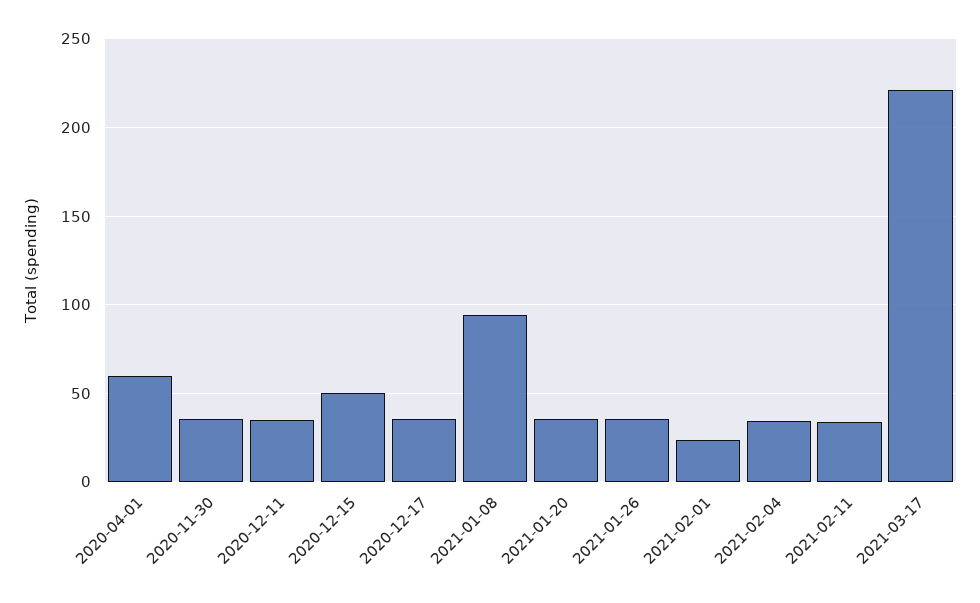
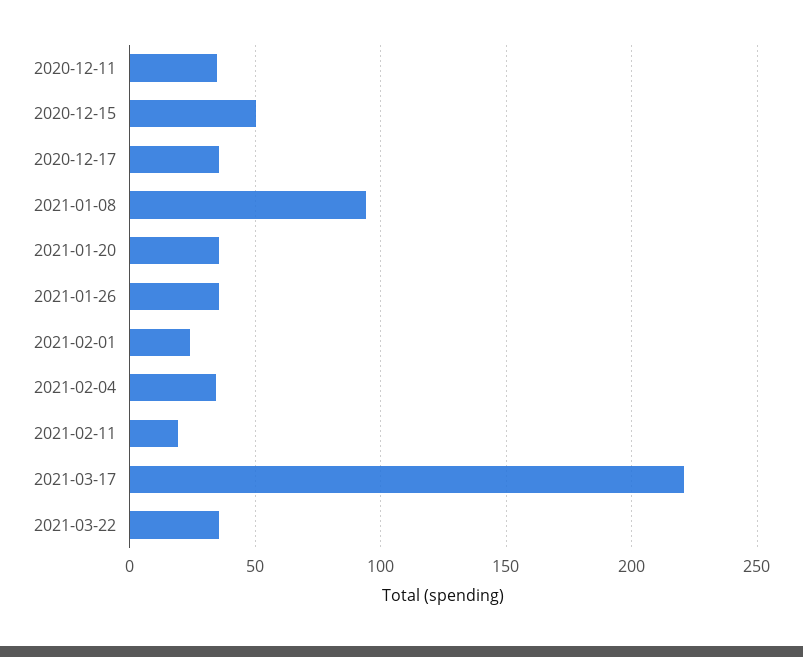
2020-04-01: 60 -> none
2020-11-30: 35 -> none
2021-02-11: 35 -> 20
2021-03-22: none -> 35

